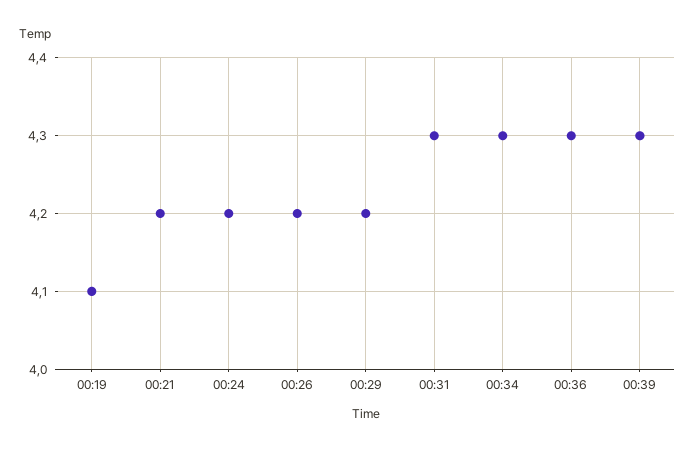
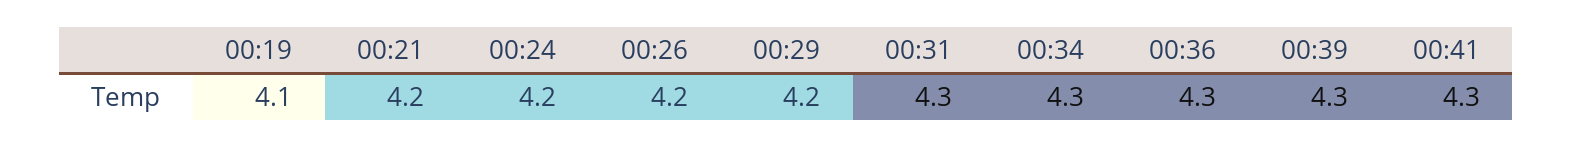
00:41: none -> 4.3

